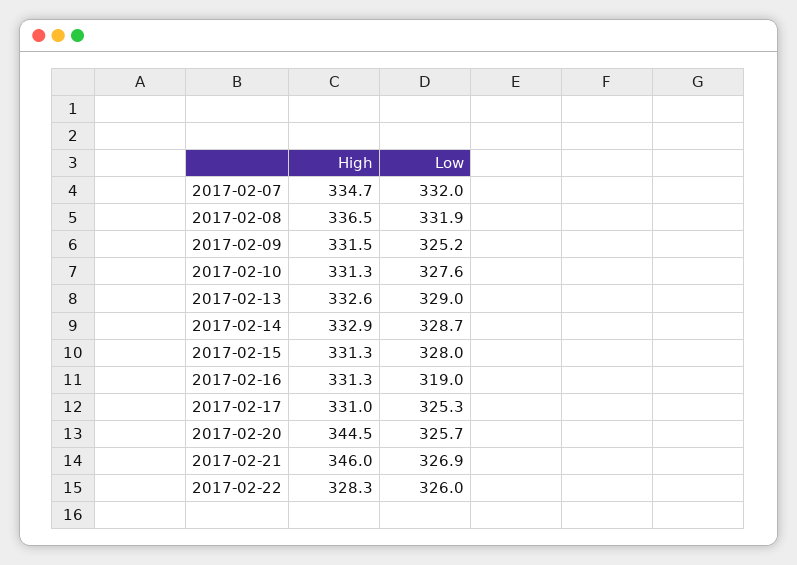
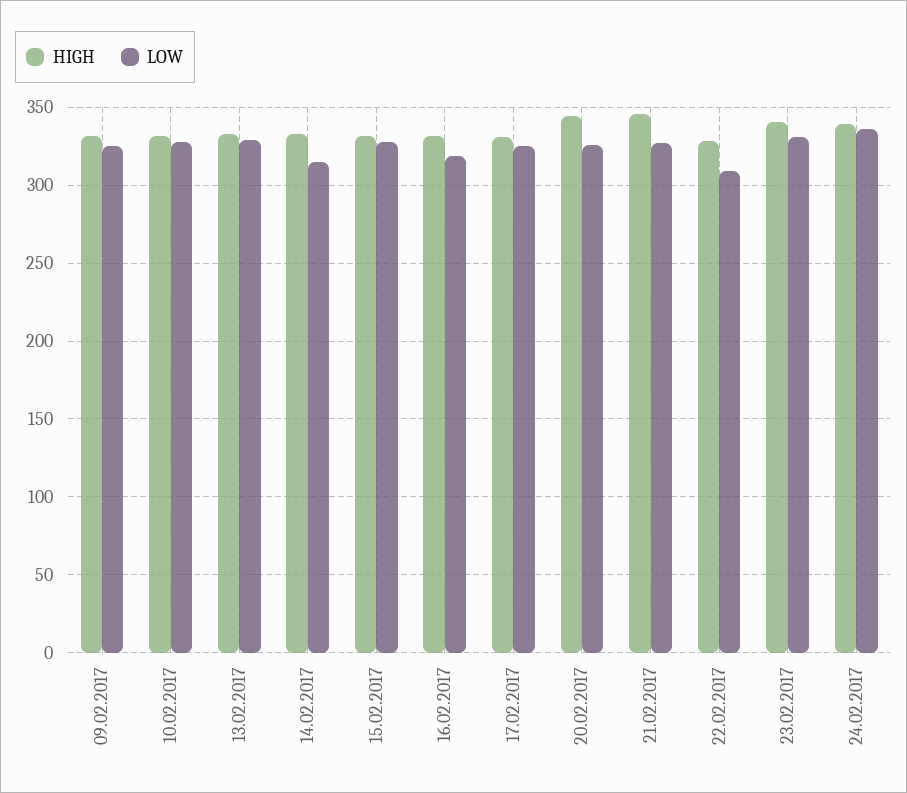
High, 2017-02-07: 334.7 -> none
Low, 2017-02-07: 332 -> none
High, 2017-02-08: 336.5 -> none
Low, 2017-02-08: 331.9 -> none
Low, 2017-02-14: 328.7 -> 315
Low, 2017-02-22: 326 -> 310
High, 23.02.2017: none -> 340
Low, 23.02.2017: none -> 330
High, 24.02.2017: none -> 340
Low, 24.02.2017: none -> 335

